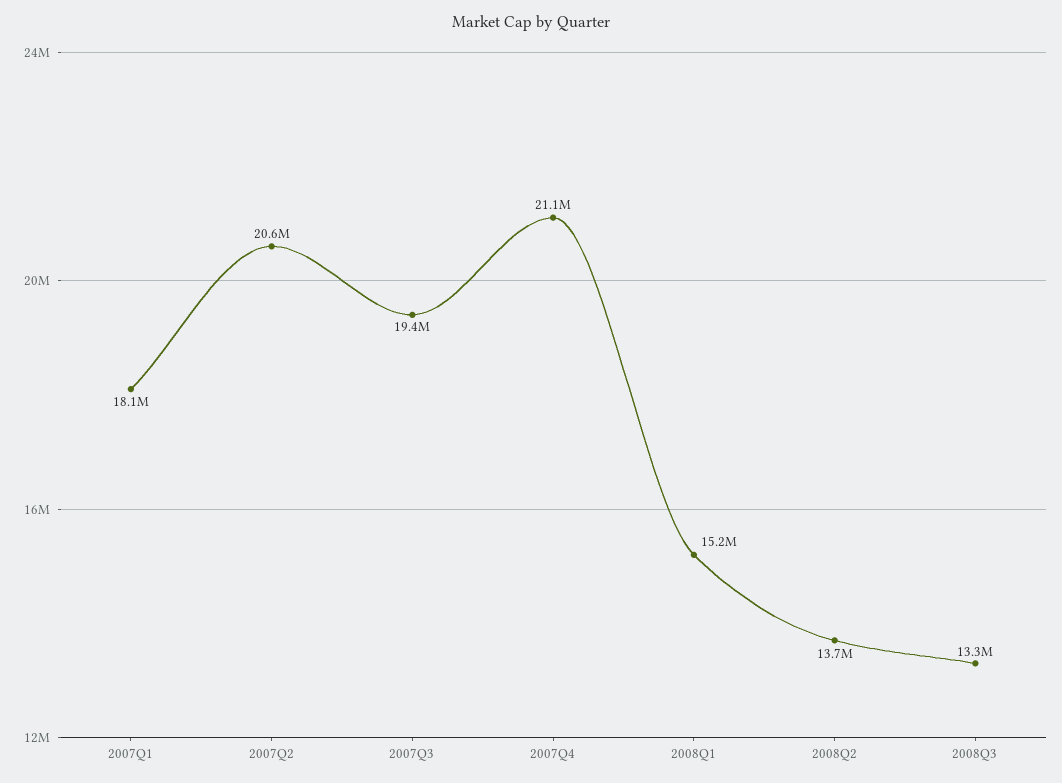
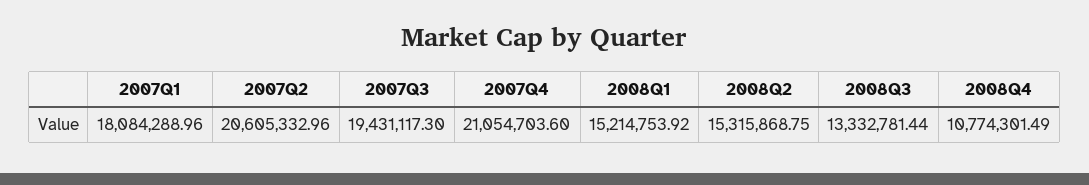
2008Q2: 13700000 -> 15315868.75
2008Q4: none -> 10774301.49

